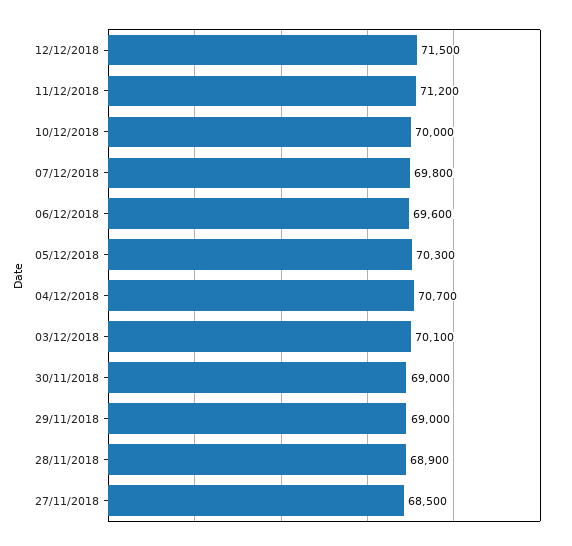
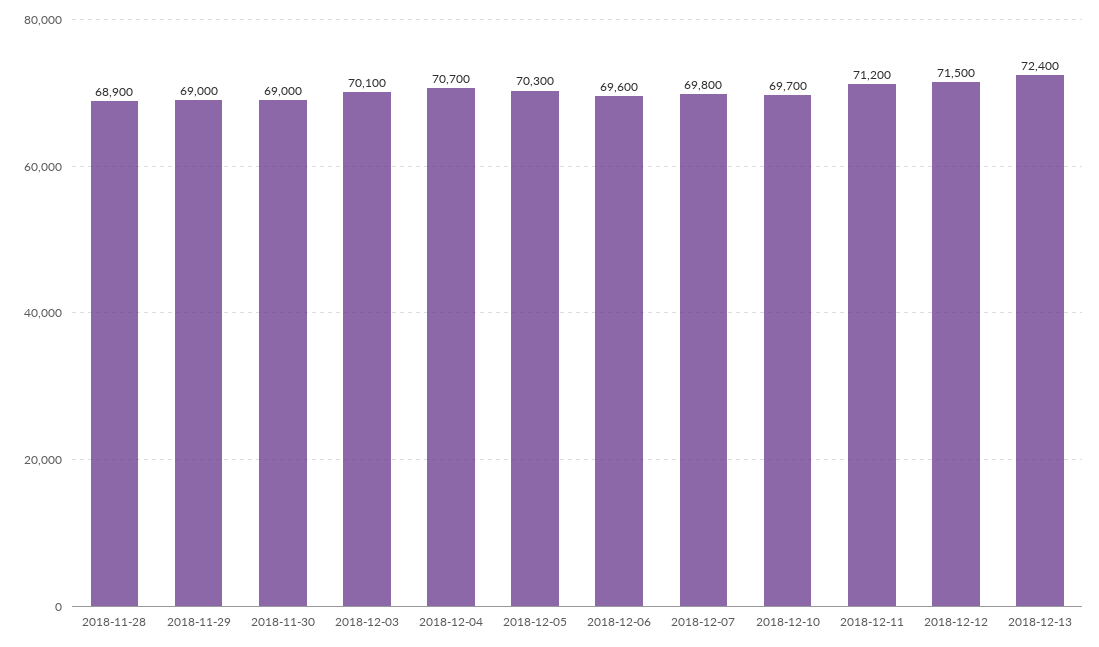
10/12/2018: 70000 -> 69700
27/11/2018: 68500 -> none
2018-12-13: none -> 72400

